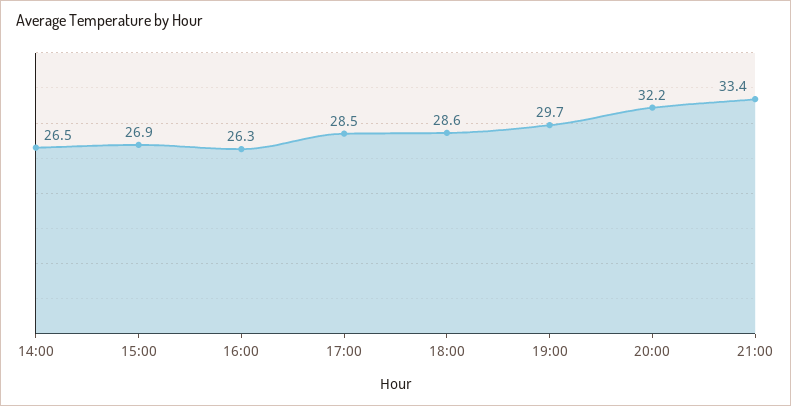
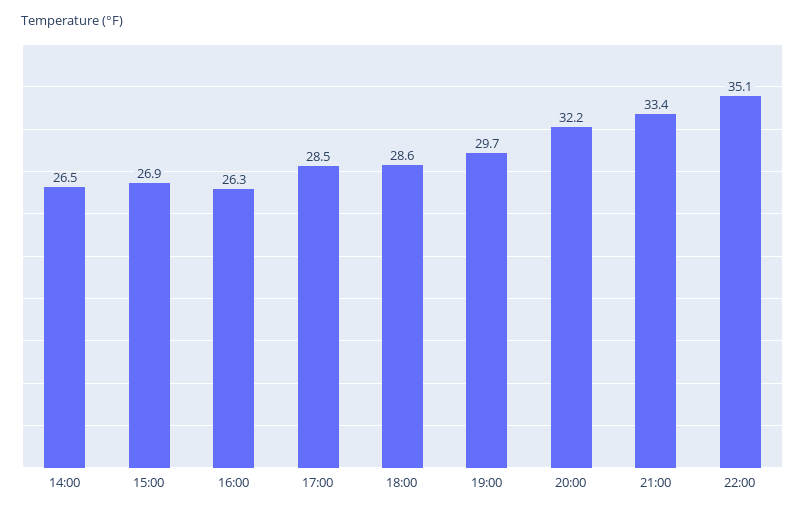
22:00: none -> 35.1

